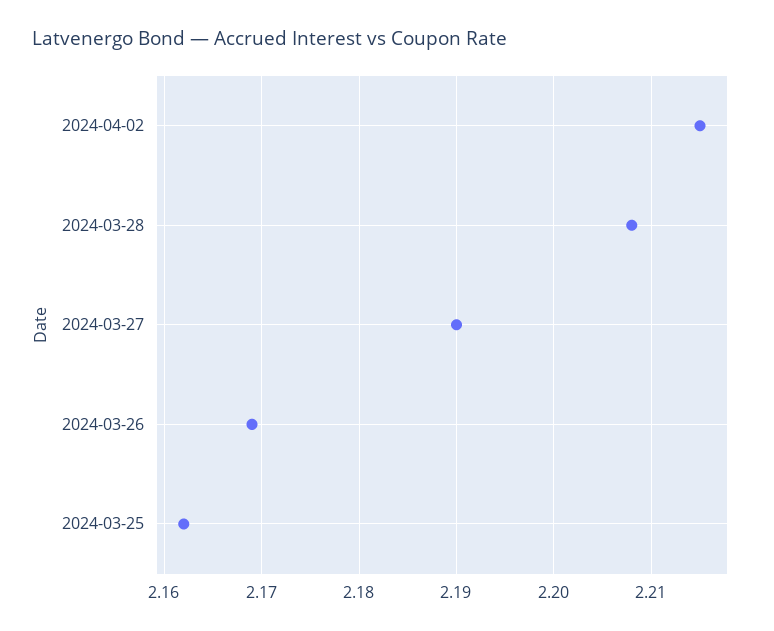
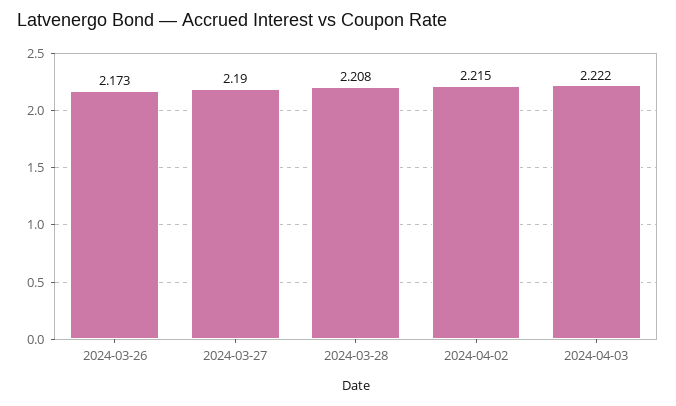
2024-03-26: 2.169 -> 2.173
2024-03-25: 2.162 -> none
2024-04-03: none -> 2.222

